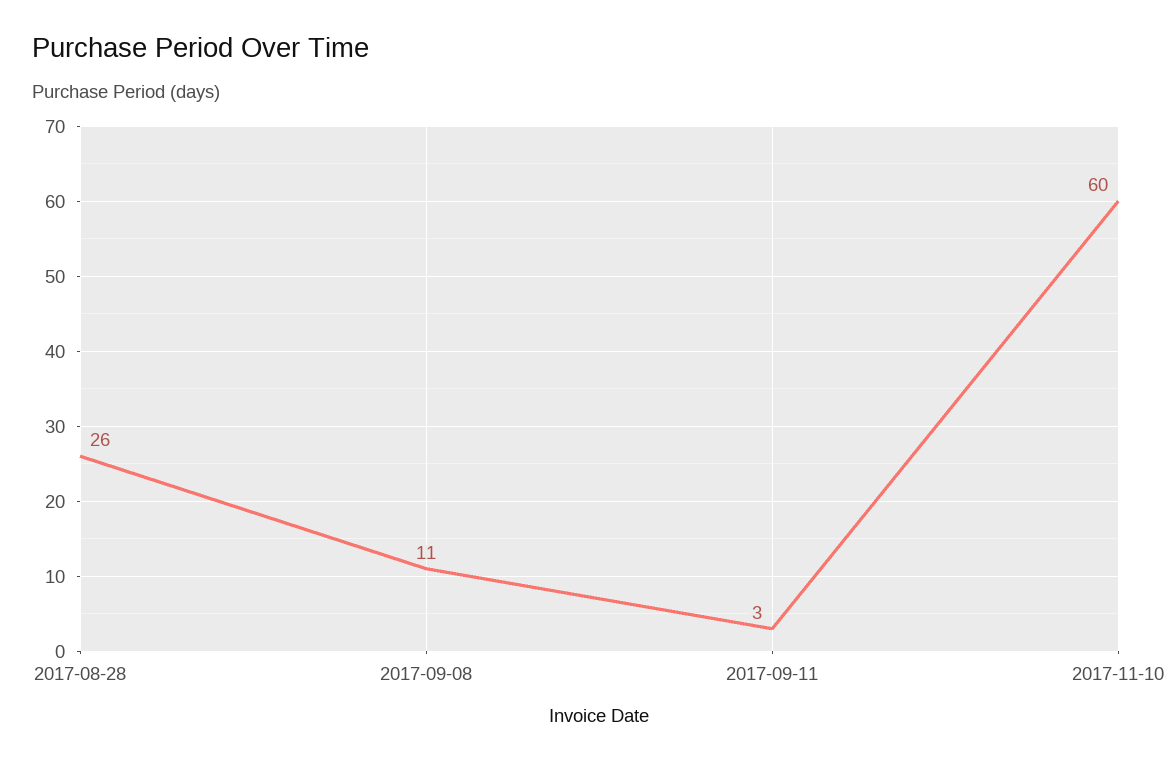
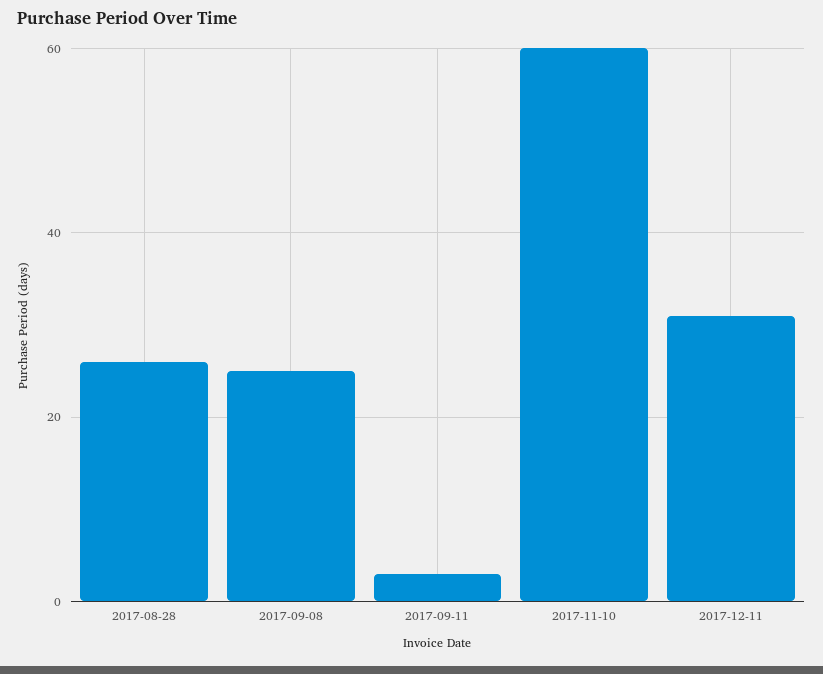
2017-09-08: 11 -> 25
2017-12-11: none -> 30

